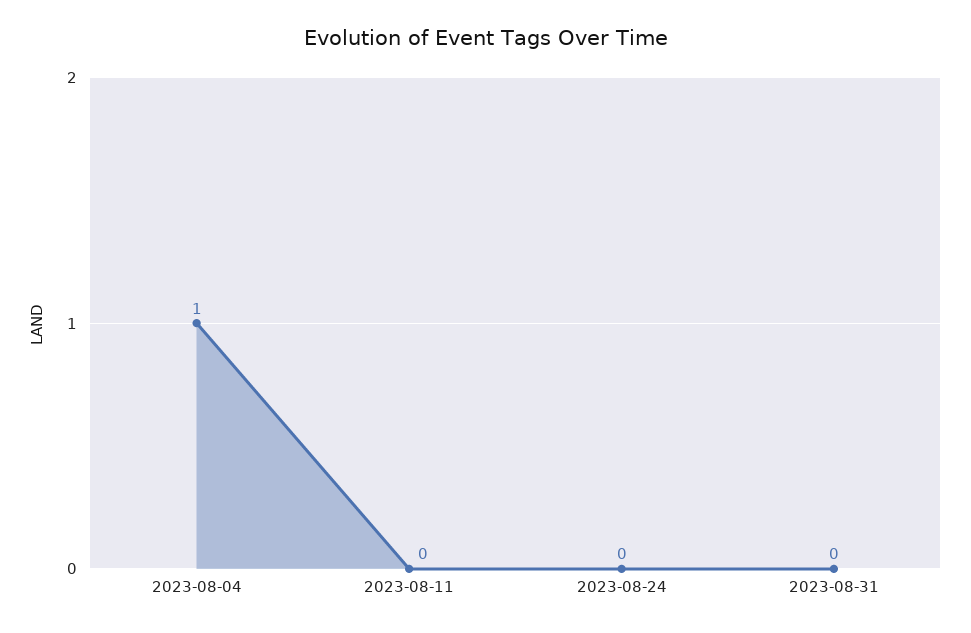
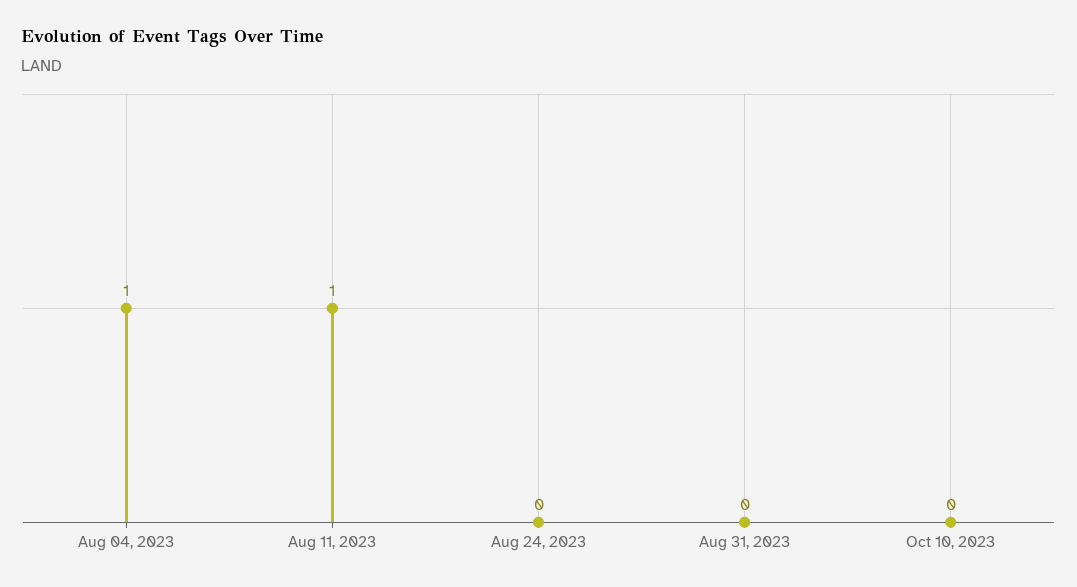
2023-08-11: 0 -> 1
Oct 10, 2023: none -> 0

